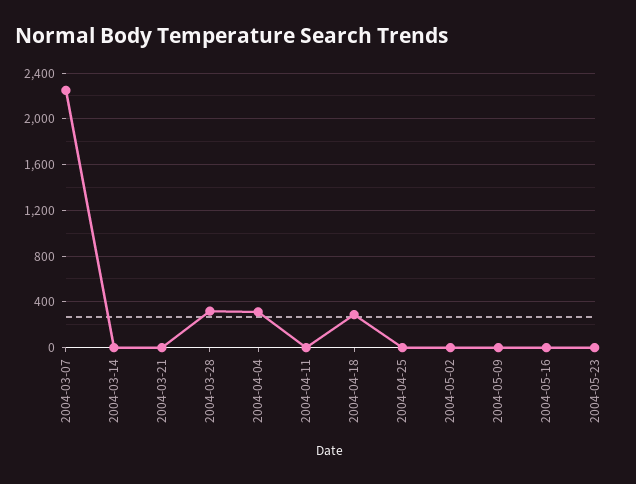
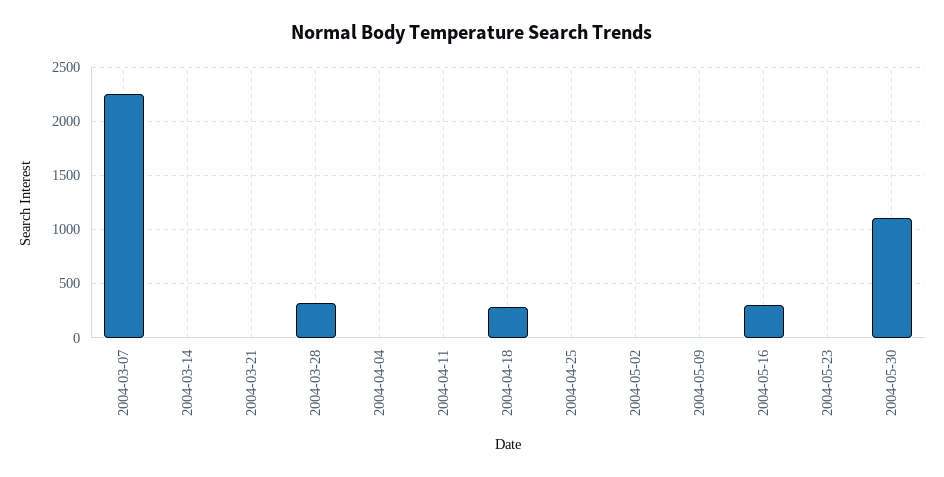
2004-04-04: 300 -> 0
2004-05-16: 0 -> 300
2004-05-30: none -> 1100

